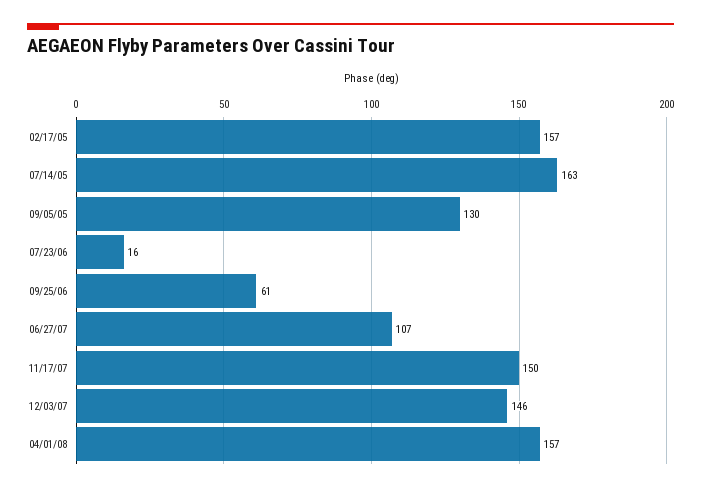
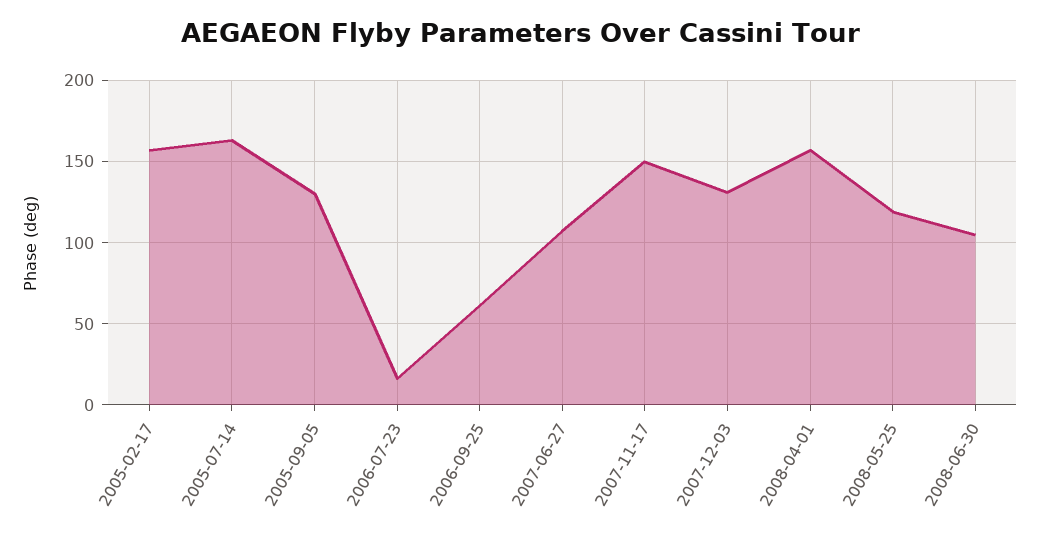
12/03/07: 146 -> 130
2008-05-25: none -> 120
2008-06-30: none -> 105

